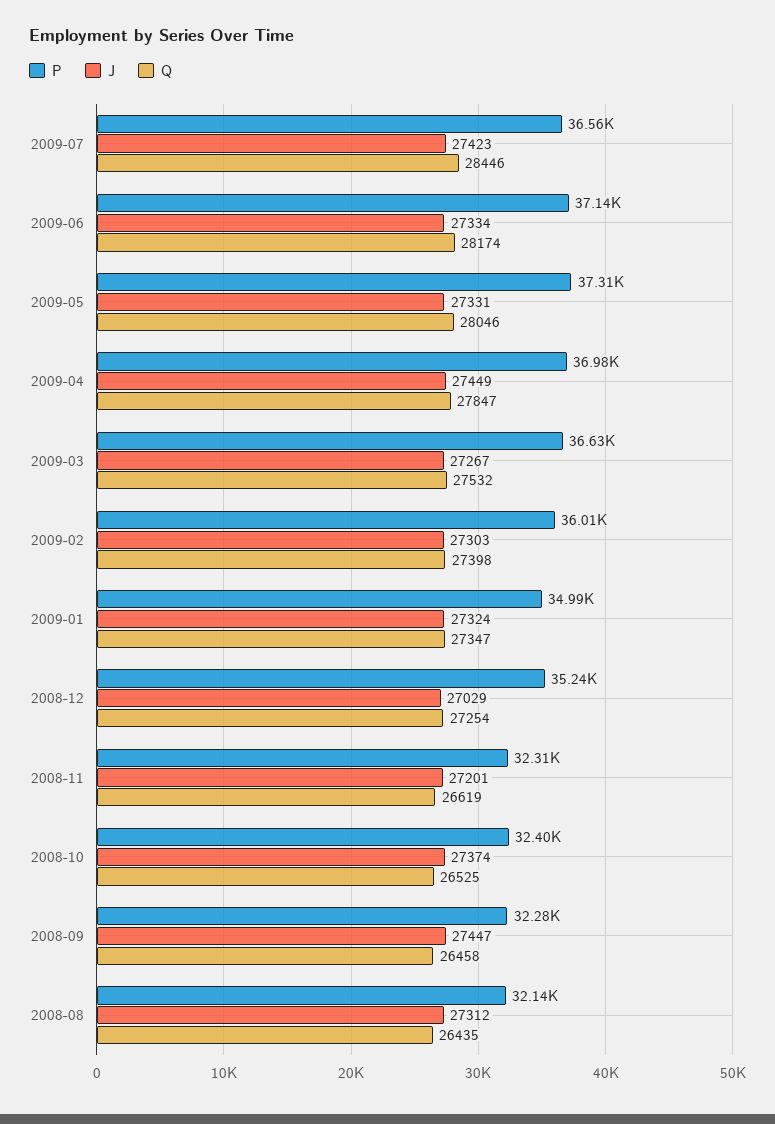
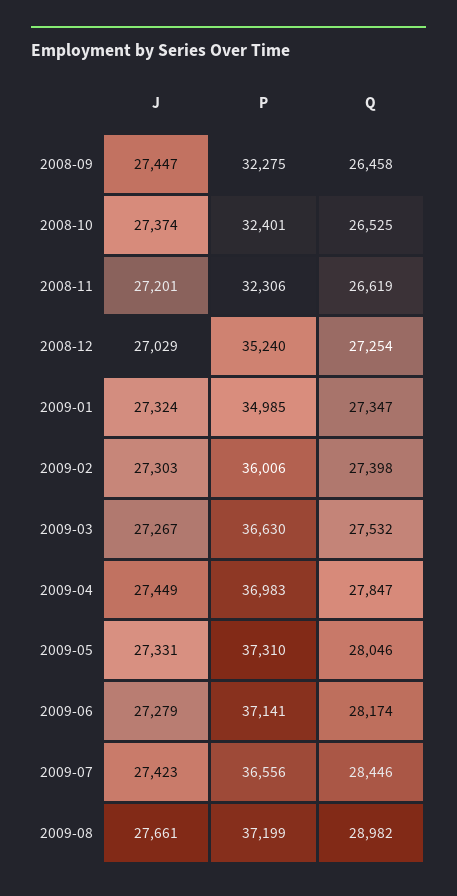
J, 2009-06: 27334 -> 27279
P, 2008-08: 32140 -> none
J, 2008-08: 27312 -> none
Q, 2008-08: 26435 -> none
J, 2009-08: none -> 27661
P, 2009-08: none -> 37199
Q, 2009-08: none -> 28982

